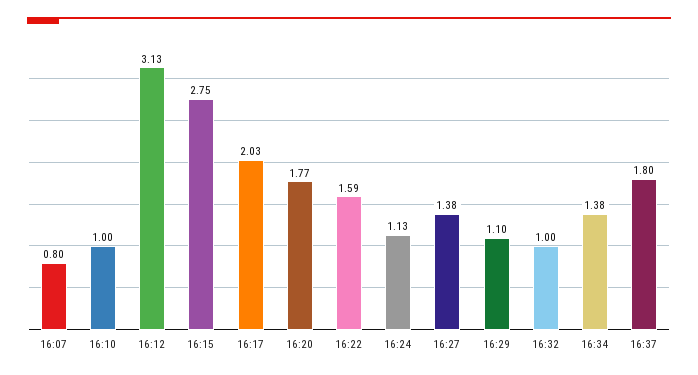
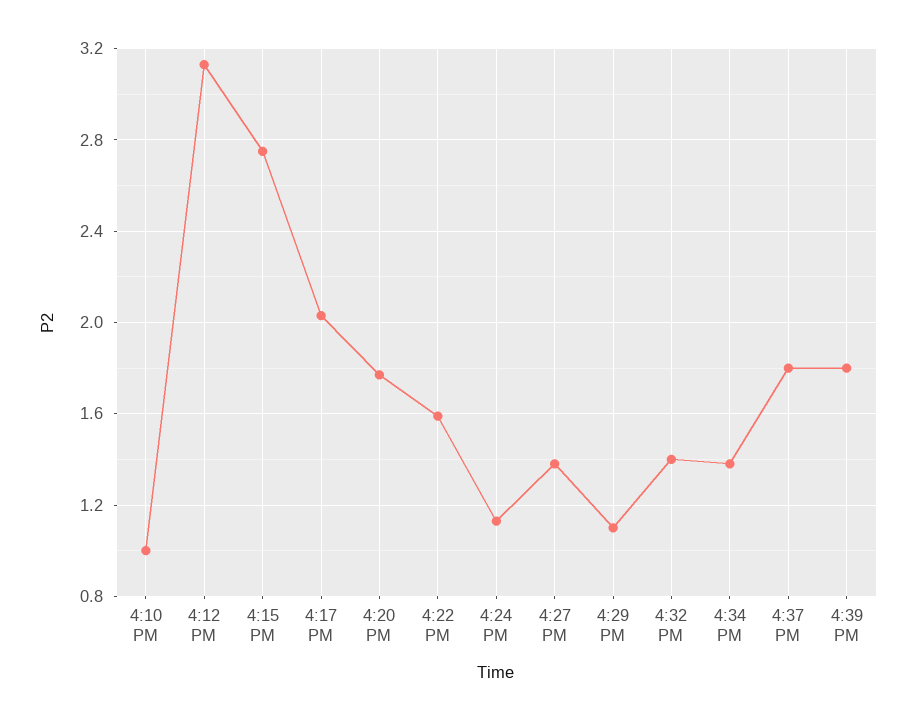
16:07: 0.8 -> none
16:32: 1 -> 1.4
4:39 PM: none -> 1.8

